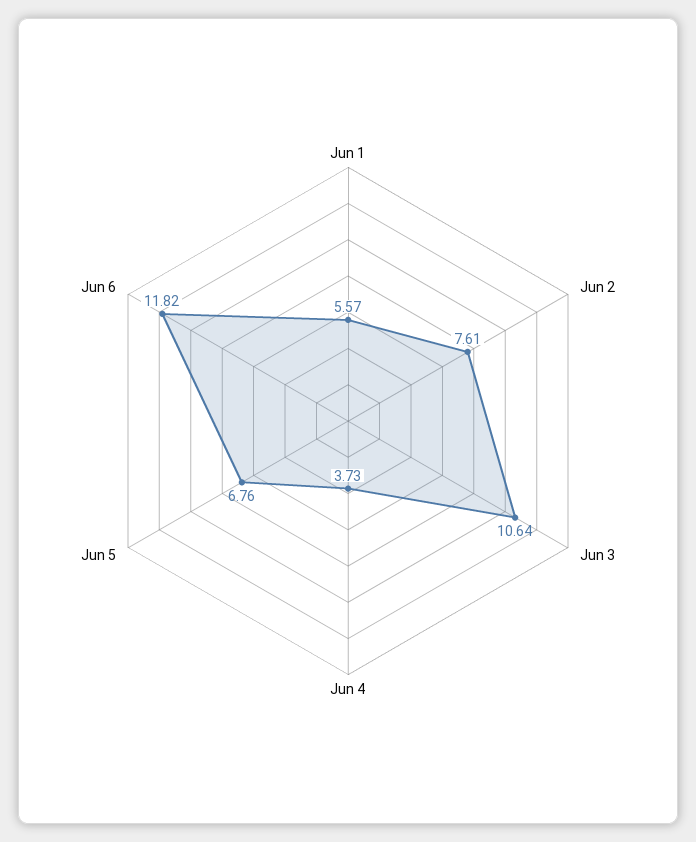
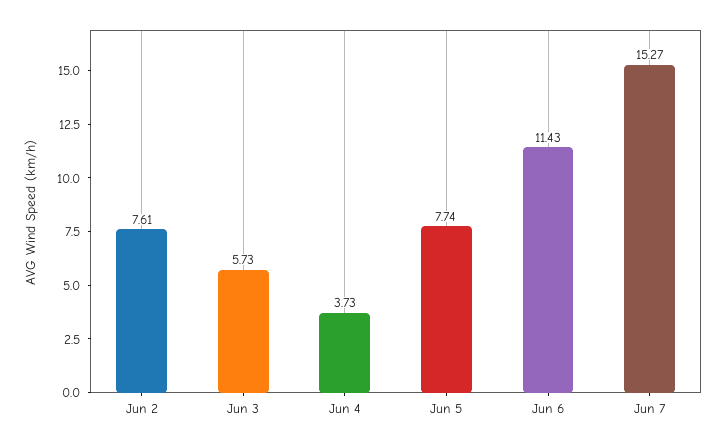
Jun 1: 5.57 -> none
Jun 3: 10.64 -> 5.73
Jun 5: 6.76 -> 7.74
Jun 6: 11.82 -> 11.43
Jun 7: none -> 15.27

